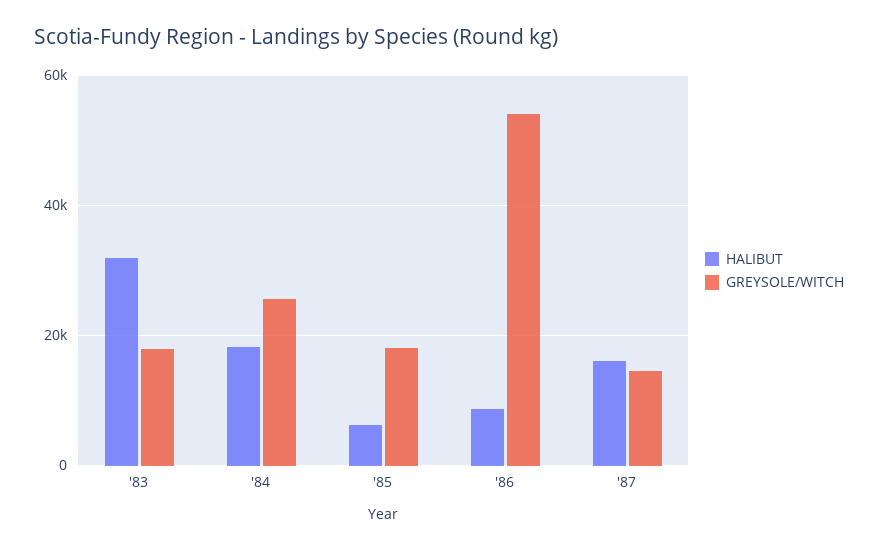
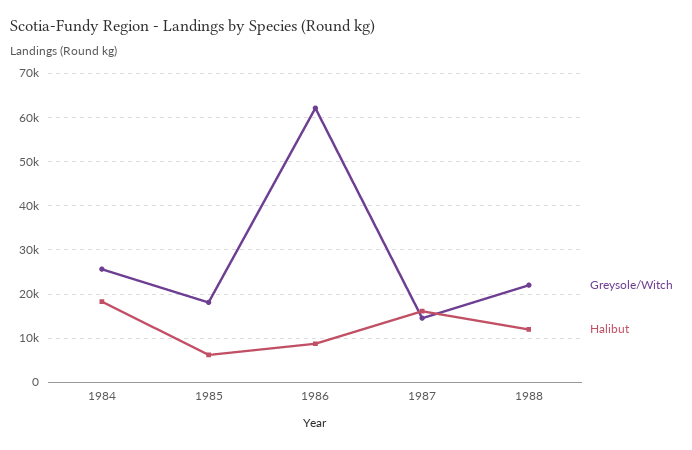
HALIBUT, '83: 32000 -> none
GREYSOLE/WITCH, '83: 18000 -> none
GREYSOLE/WITCH, '86: 54000 -> 62000
GREYSOLE/WITCH, 1988: none -> 22000
HALIBUT, 1988: none -> 12000

